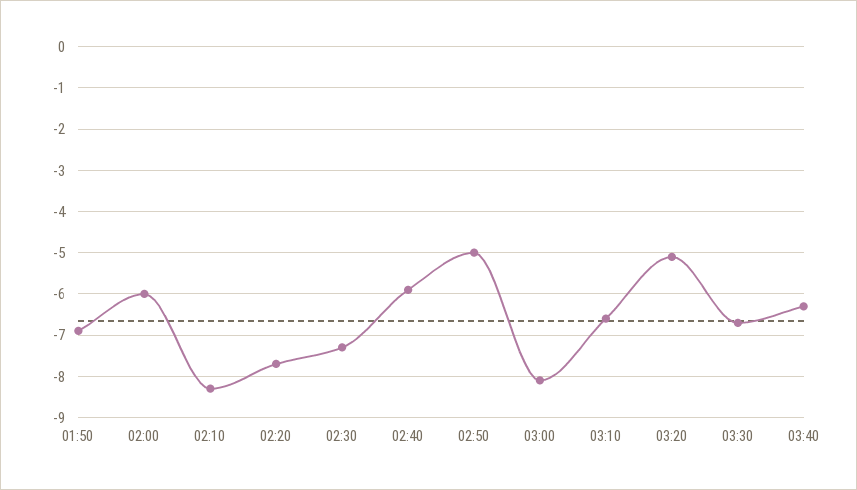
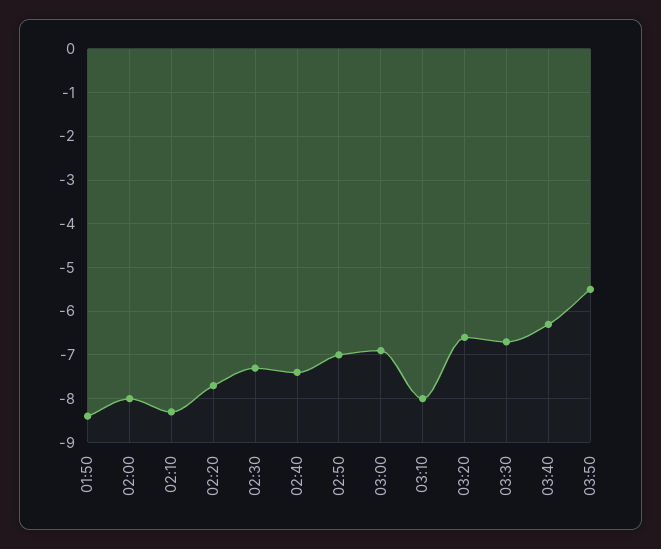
01:50: -7 -> -8.5
02:00: -6 -> -8
02:40: -6 -> -7.5
02:50: -5 -> -7
03:00: -8 -> -7
03:10: -6.5 -> -8
03:20: -5 -> -6.5
03:50: none -> -5.5

